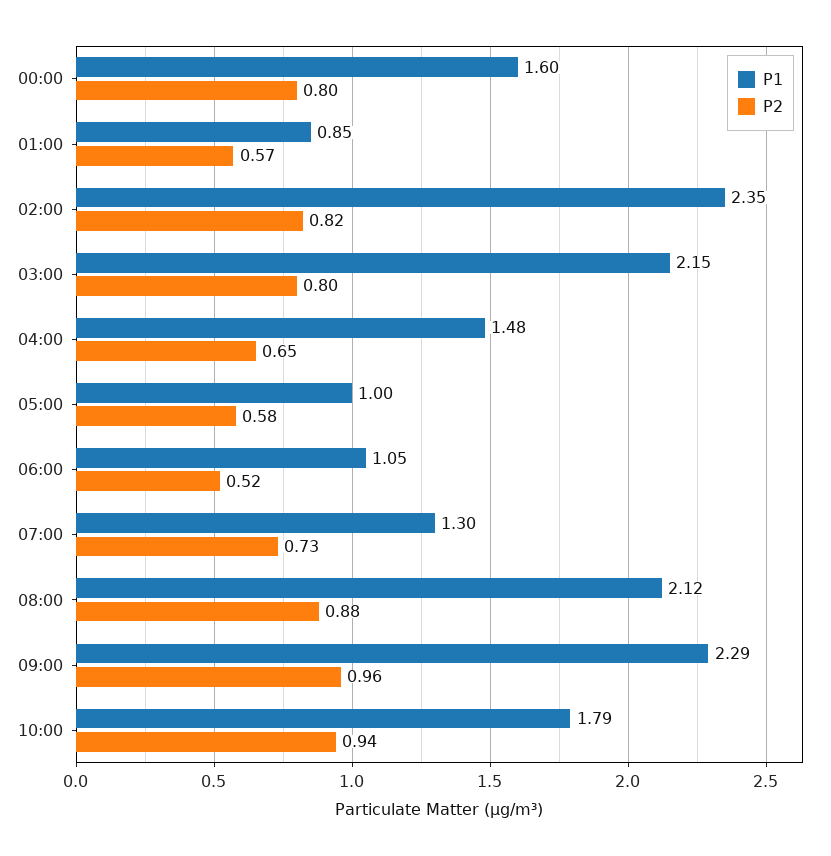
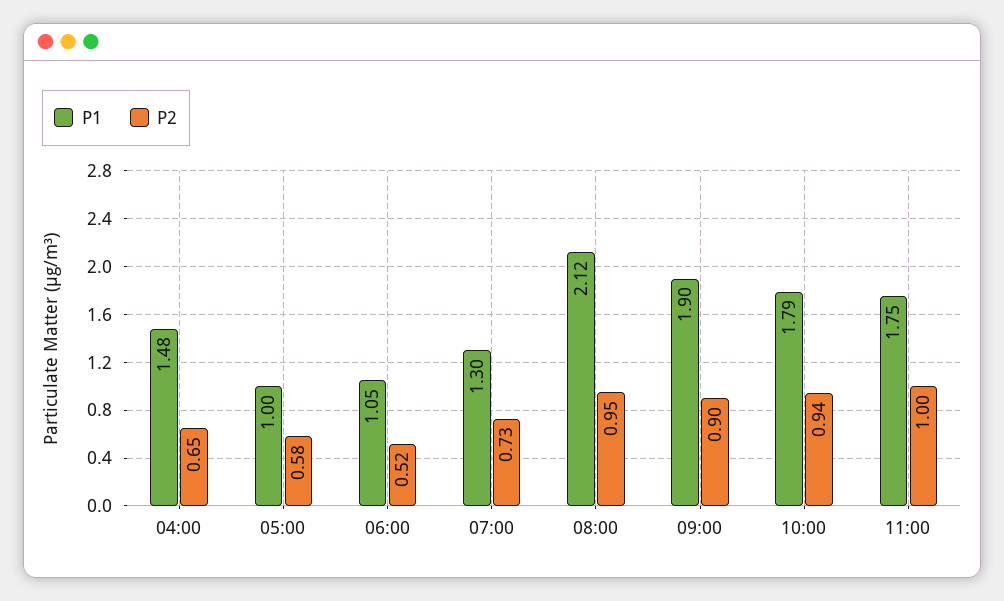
P1, 00:00: 1.6 -> none
P2, 00:00: 0.8 -> none
P1, 01:00: 0.85 -> none
P2, 01:00: 0.57 -> none
P1, 02:00: 2.35 -> none
P2, 02:00: 0.82 -> none
P1, 03:00: 2.15 -> none
P2, 03:00: 0.8 -> none
P2, 08:00: 0.88 -> 0.95
P1, 09:00: 2.29 -> 1.9
P2, 09:00: 0.96 -> 0.9
P1, 11:00: none -> 1.75
P2, 11:00: none -> 1

